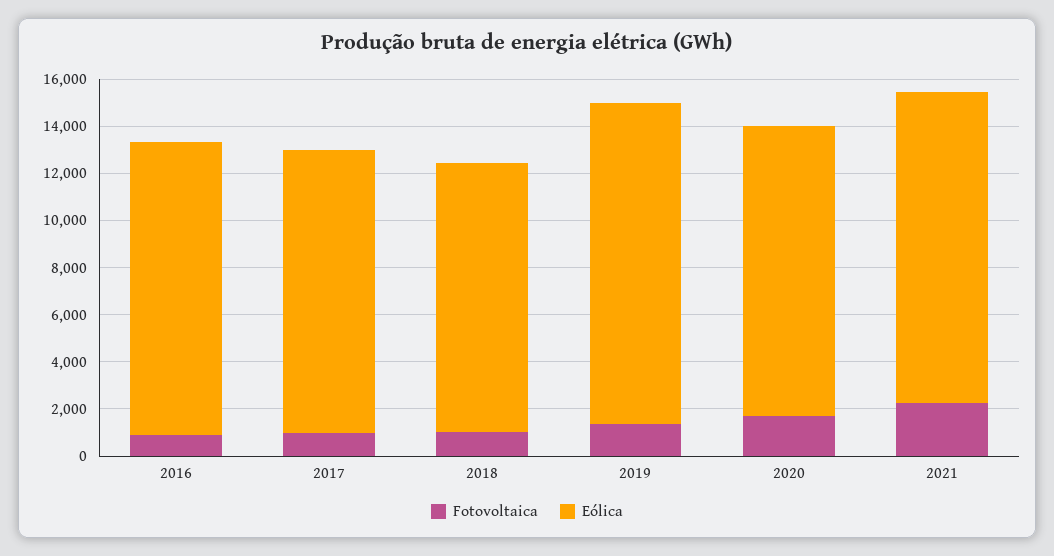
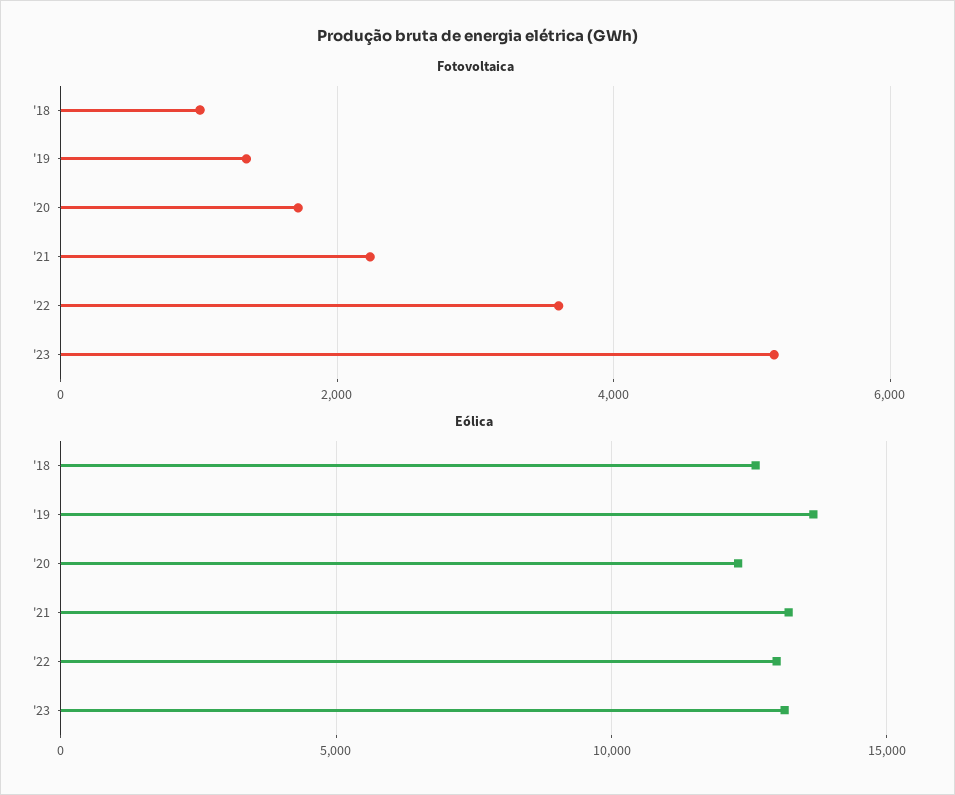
Fotovoltaica, 2016: 1000 -> none
Eólica, 2016: 12500 -> none
Fotovoltaica, 2017: 1000 -> none
Eólica, 2017: 12000 -> none
Eólica, 2018: 11500 -> 12500
Fotovoltaica, '22: none -> 3600
Fotovoltaica, '23: none -> 5200
Eólica, '22: none -> 13000
Eólica, '23: none -> 13000

